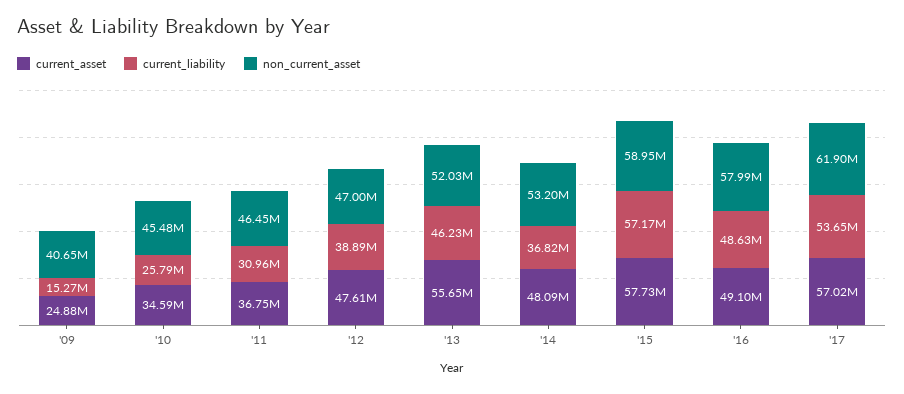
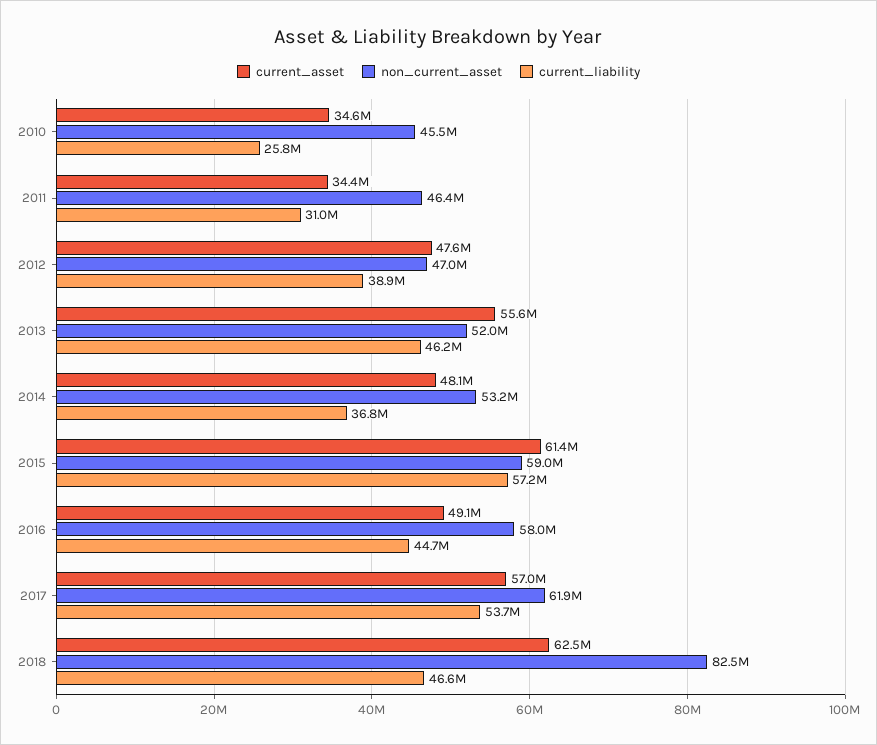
current_asset, '09: 24880000 -> none
current_liability, '09: 15270000 -> none
non_current_asset, '09: 40650000 -> none
current_asset, '11: 36750000 -> 34400000
current_asset, '15: 57730000 -> 61400000
current_liability, '16: 48630000 -> 44700000
current_asset, 2018: none -> 62500000
non_current_asset, 2018: none -> 82500000
current_liability, 2018: none -> 46600000

